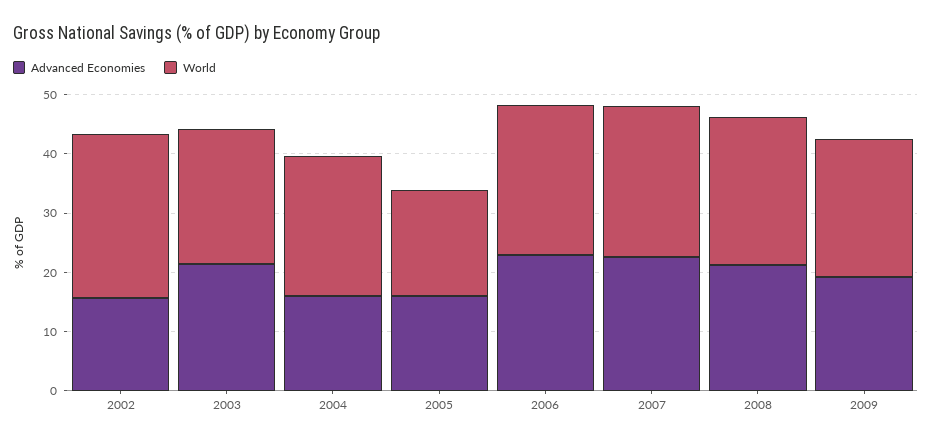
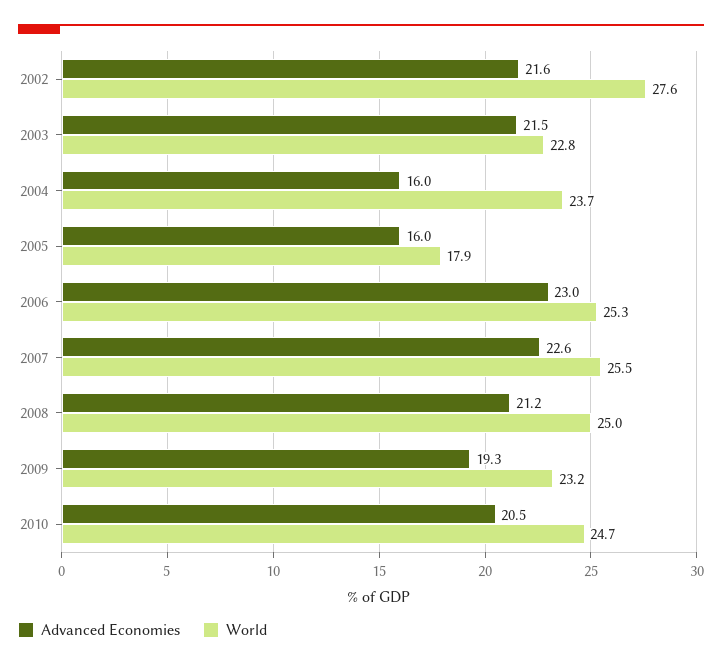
Advanced Economies, 2002: 16 -> 21.6
Advanced Economies, 2010: none -> 20.5
World, 2010: none -> 24.7

